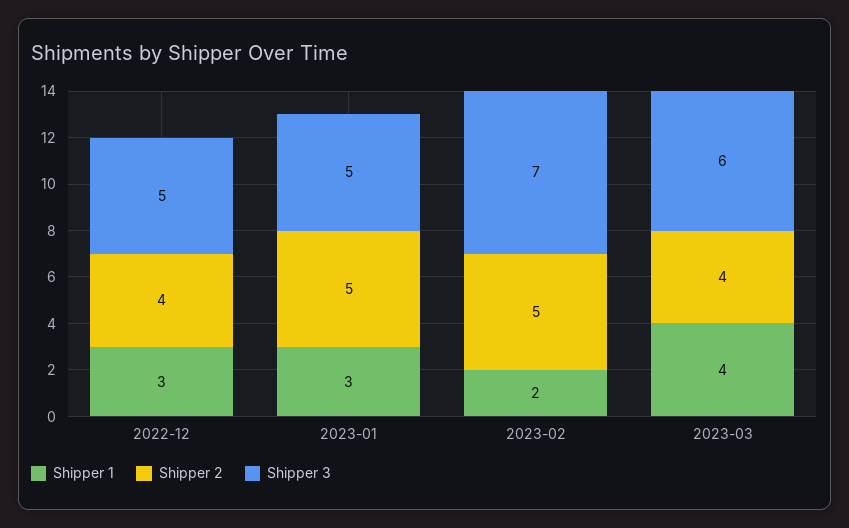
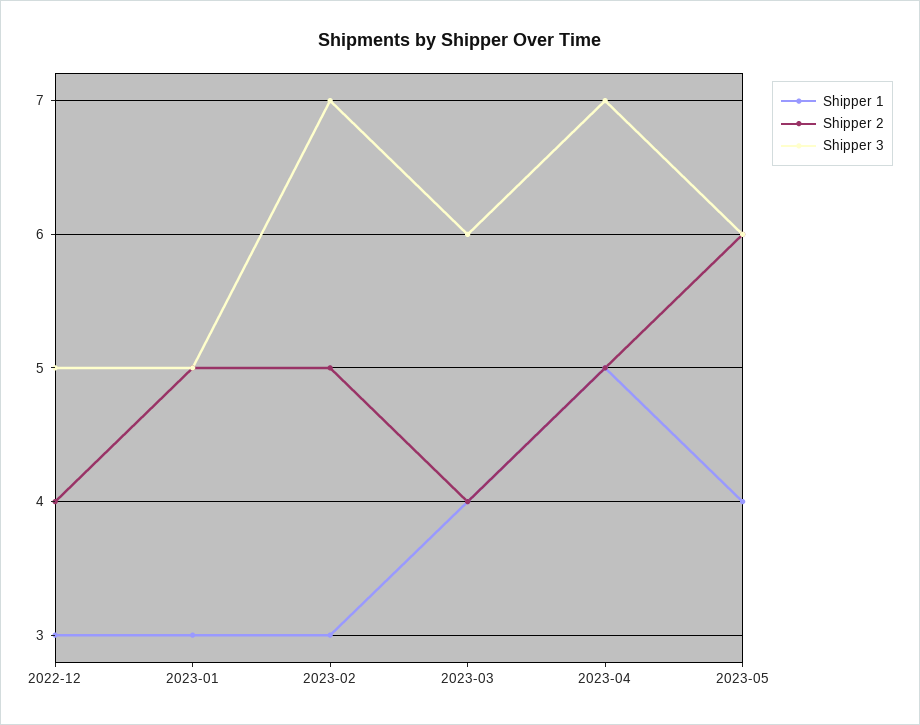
Shipper 1, 2023-02: 2 -> 3
Shipper 1, 2023-04: none -> 5
Shipper 2, 2023-04: none -> 5
Shipper 3, 2023-04: none -> 7
Shipper 1, 2023-05: none -> 4
Shipper 2, 2023-05: none -> 6
Shipper 3, 2023-05: none -> 6

